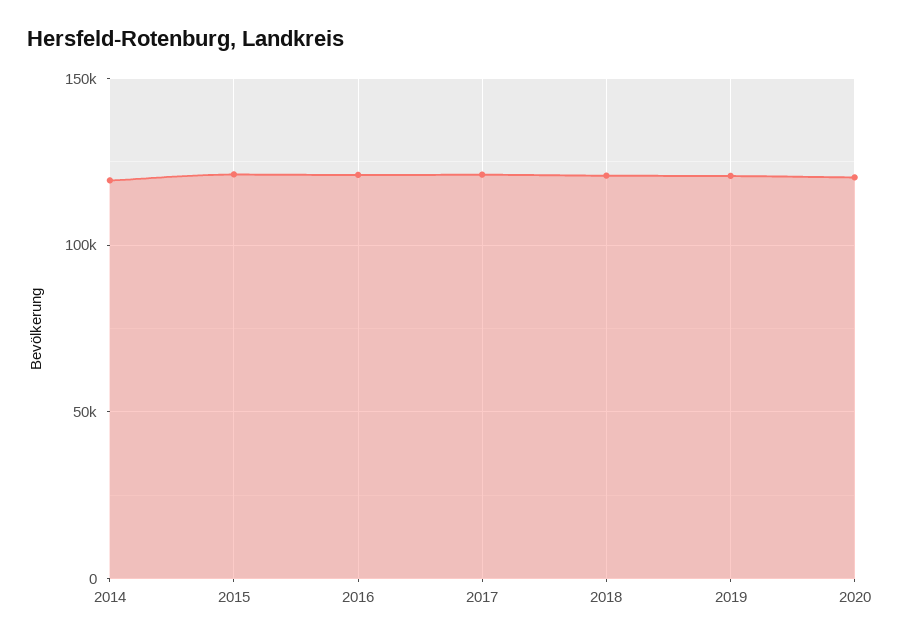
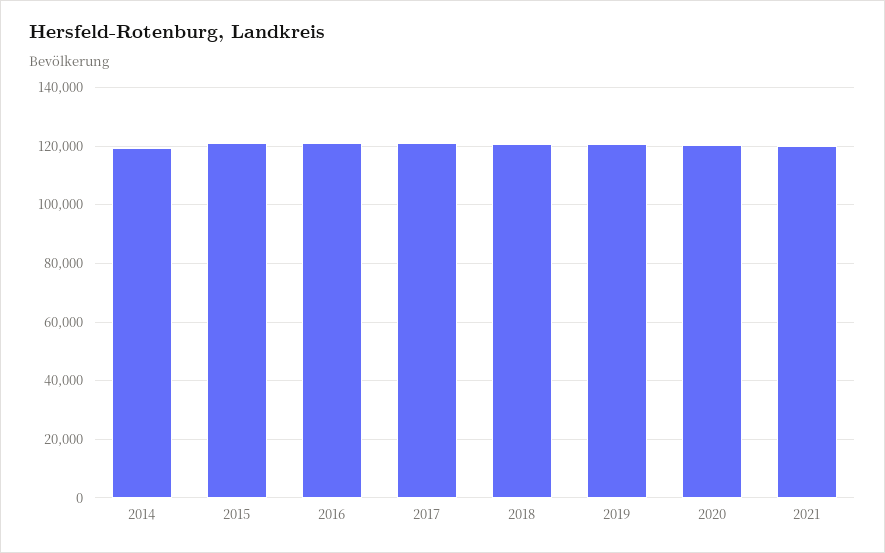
2021: none -> 120000

